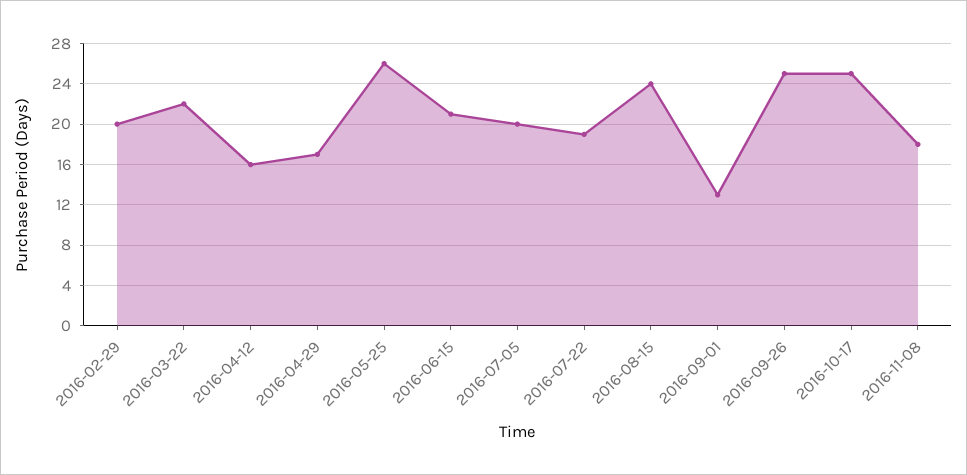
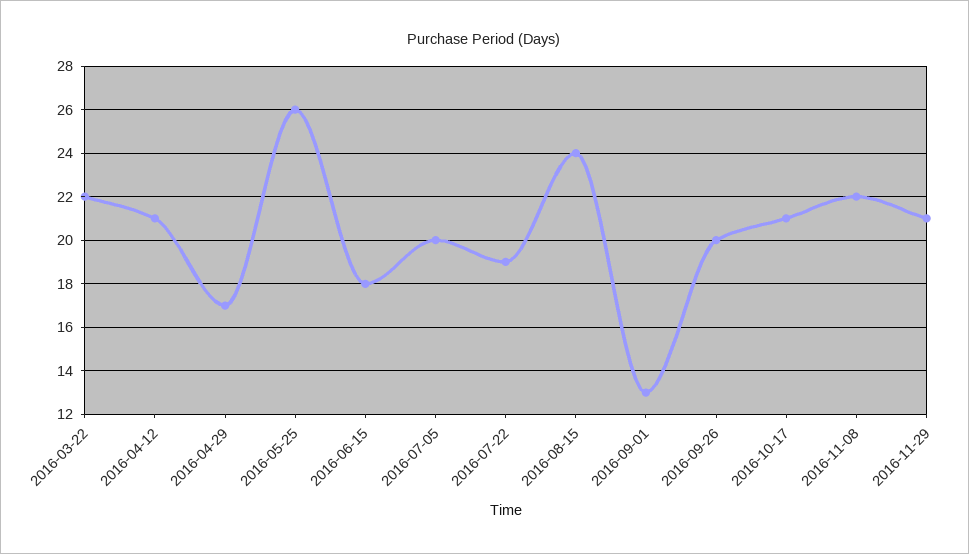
2016-02-29: 20 -> none
2016-04-12: 16 -> 21
2016-06-15: 21 -> 18
2016-09-26: 25 -> 20
2016-10-17: 25 -> 21
2016-11-08: 18 -> 22
2016-11-29: none -> 21

